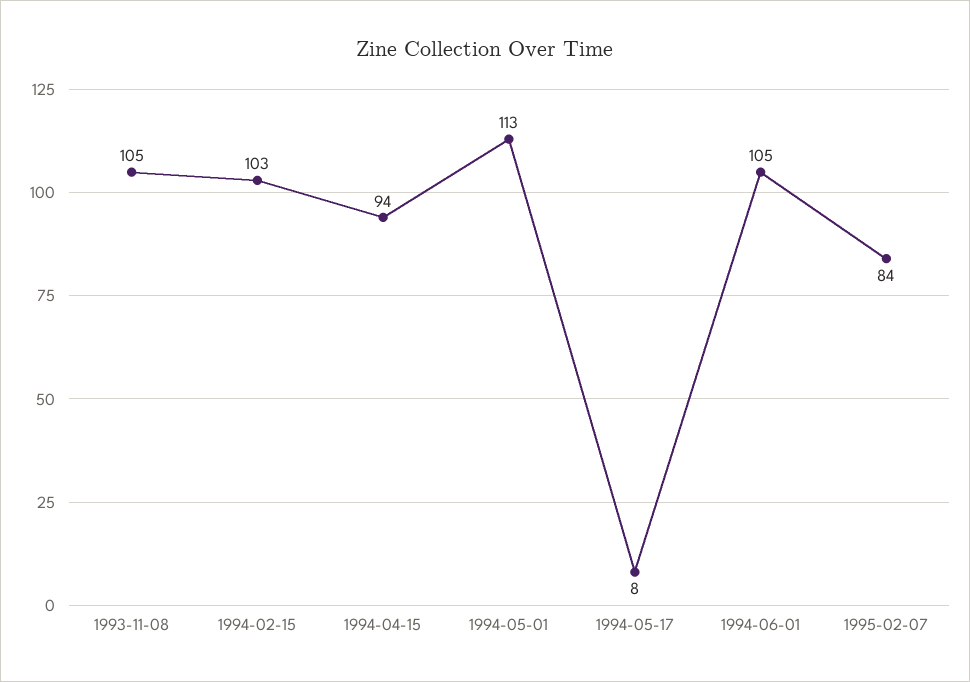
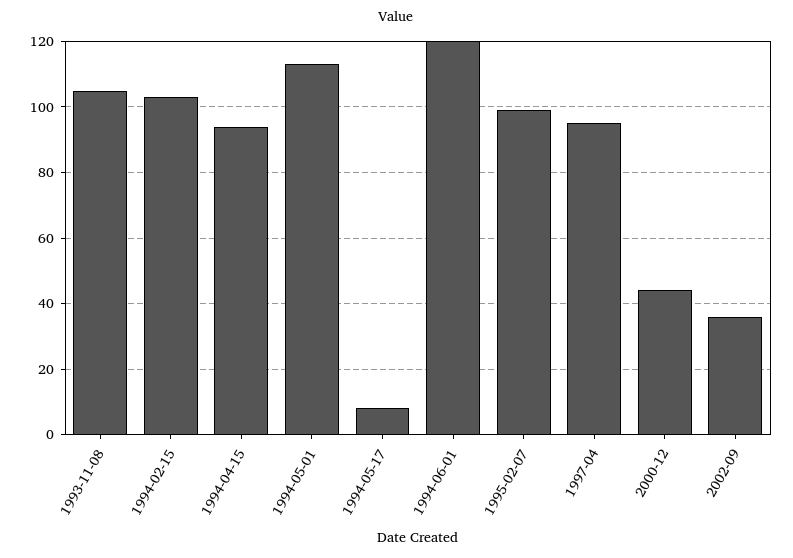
1994-06-01: 105 -> 120
1995-02-07: 84 -> 100
1997-04: none -> 95
2000-12: none -> 45
2002-09: none -> 35

